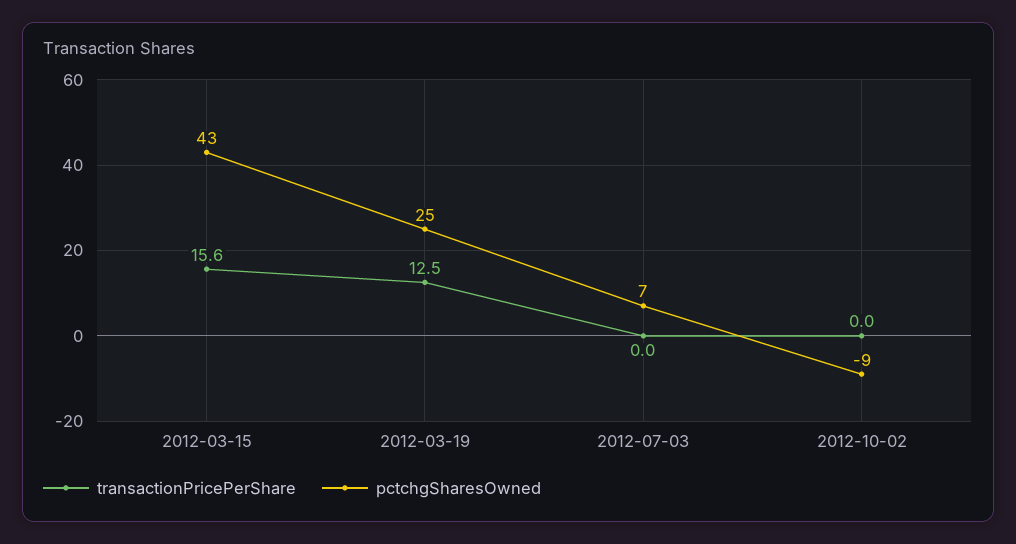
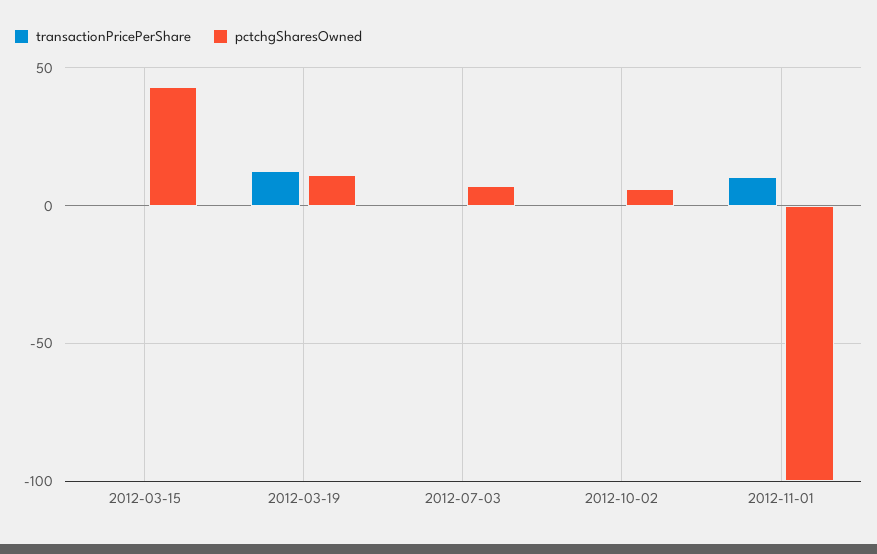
transactionPricePerShare, 2012-03-15: 15.6 -> 0
pctchgSharesOwned, 2012-03-19: 25 -> 10
pctchgSharesOwned, 2012-10-02: -9 -> 5
transactionPricePerShare, 2012-11-01: none -> 10
pctchgSharesOwned, 2012-11-01: none -> -100

